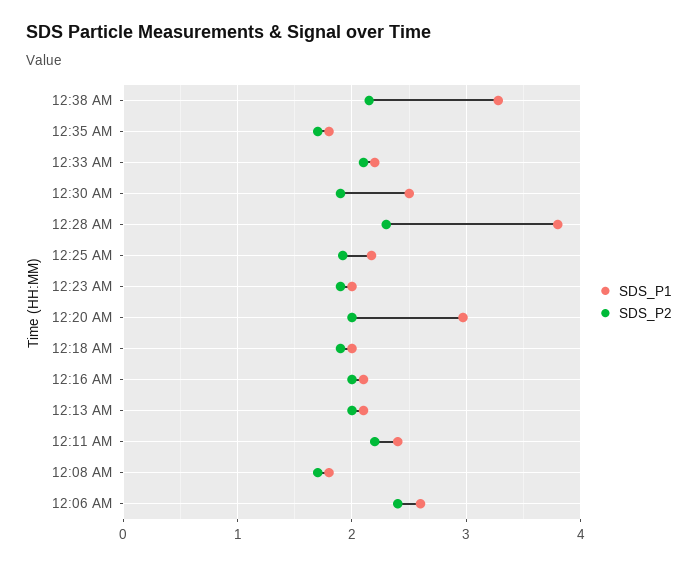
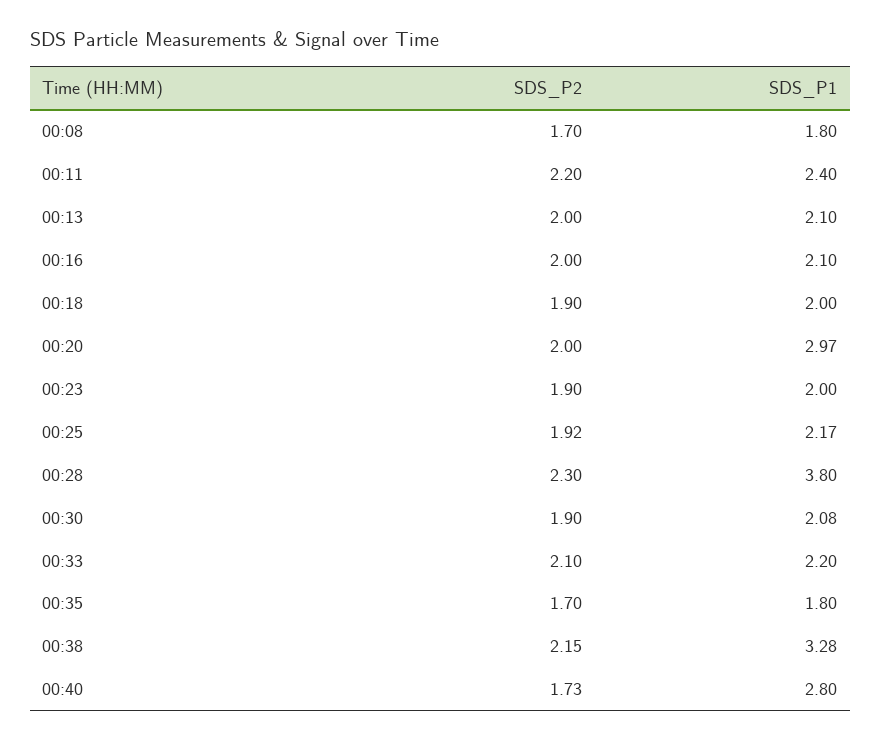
SDS_P1, 12:30 AM: 2.5 -> 2.08
SDS_P1, 12:06 AM: 2.6 -> none
SDS_P2, 12:06 AM: 2.4 -> none
SDS_P2, 00:40: none -> 1.73
SDS_P1, 00:40: none -> 2.8

